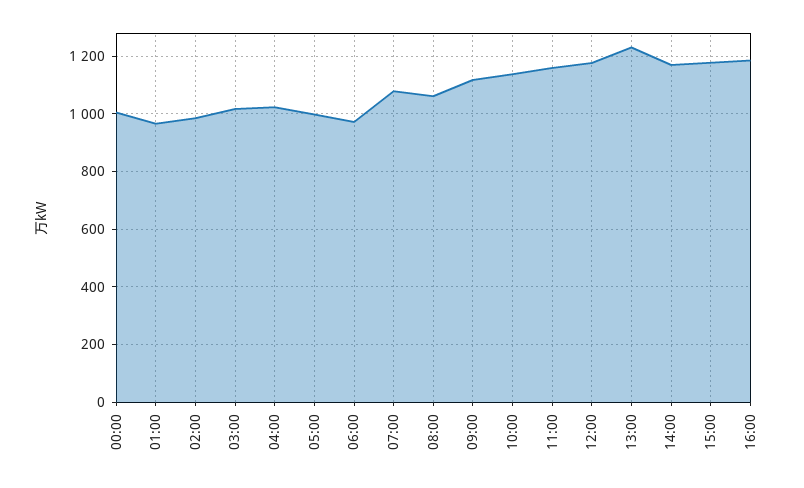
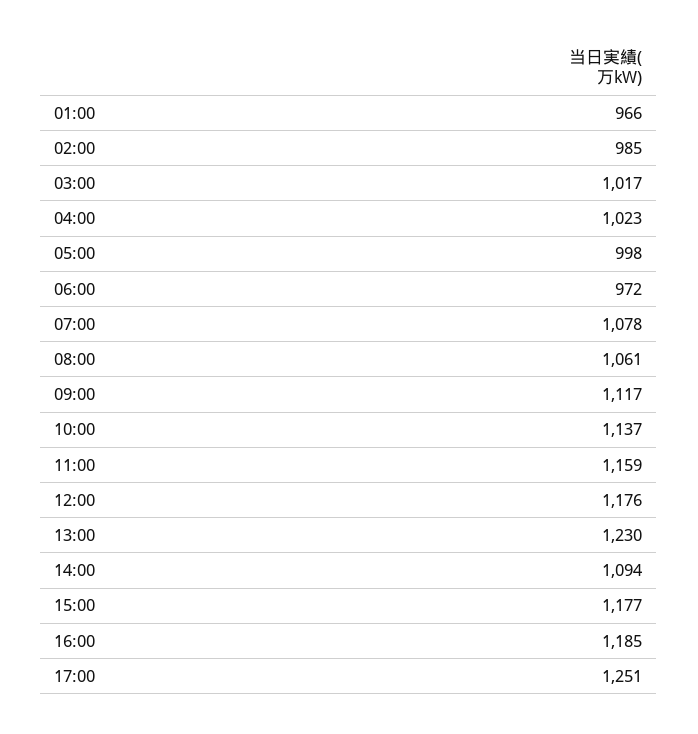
00:00: 1000 -> none
14:00: 1175 -> 1094
17:00: none -> 1251

